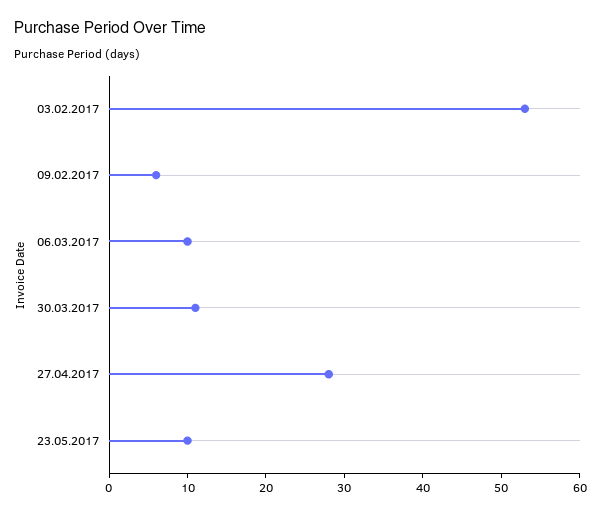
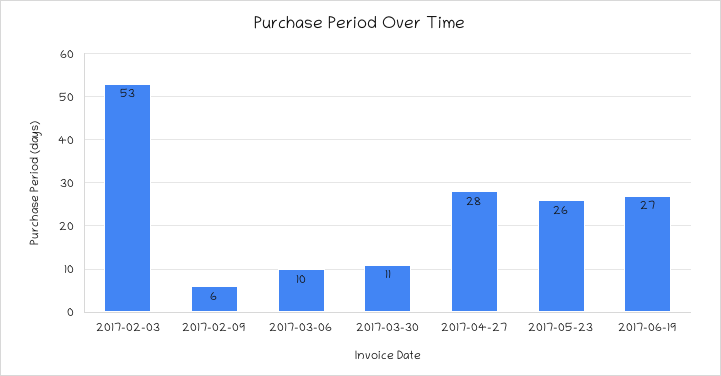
23.05.2017: 10 -> 26
2017-06-19: none -> 27

